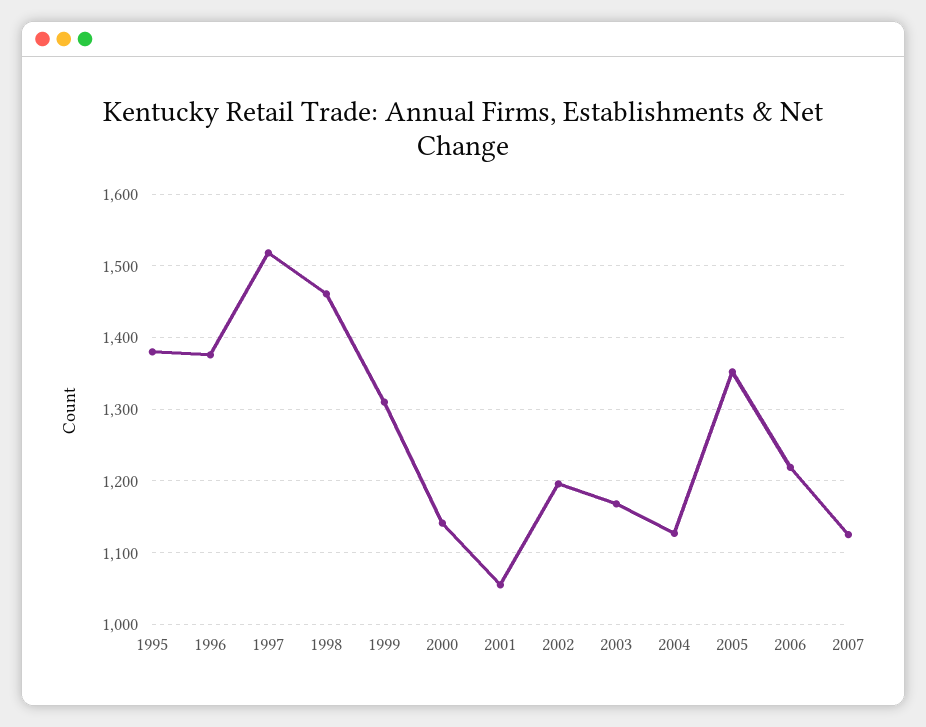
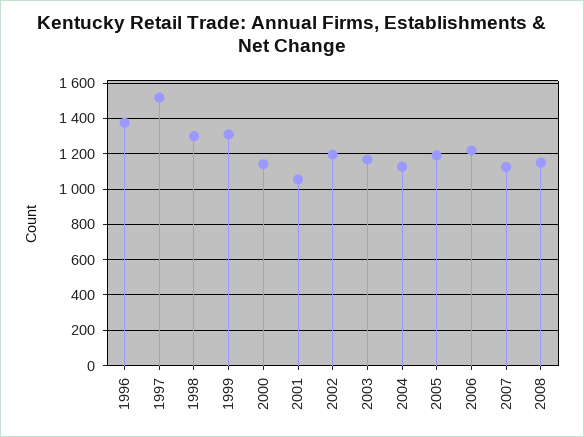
1995: 1380 -> none
1998: 1460 -> 1300
2005: 1350 -> 1200
2008: none -> 1150

